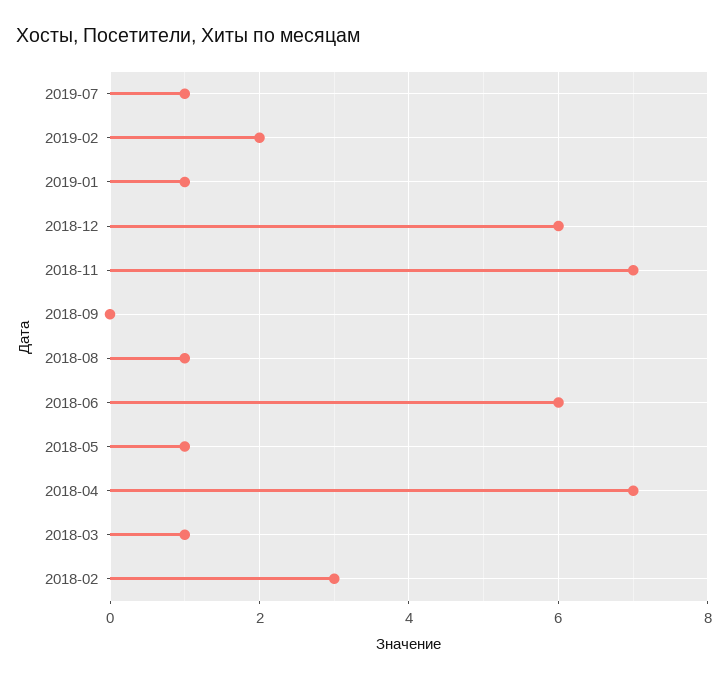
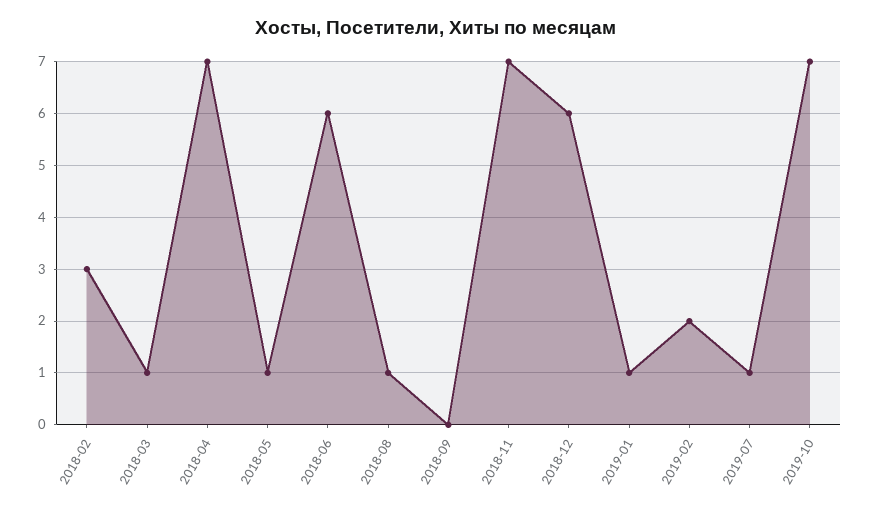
2019-10: none -> 7

